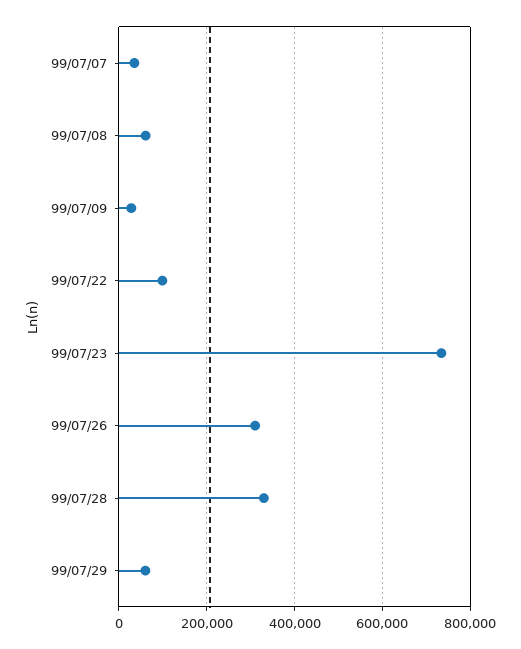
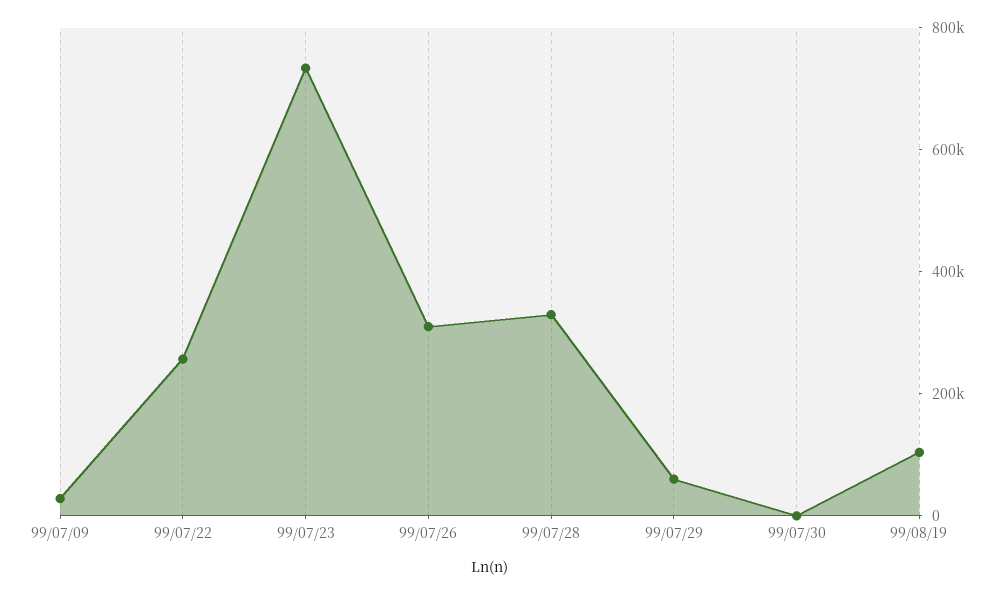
99/07/07: 40000 -> none
99/07/08: 60000 -> none
99/07/22: 100000 -> 250000
99/07/30: none -> 0
99/08/19: none -> 100000

